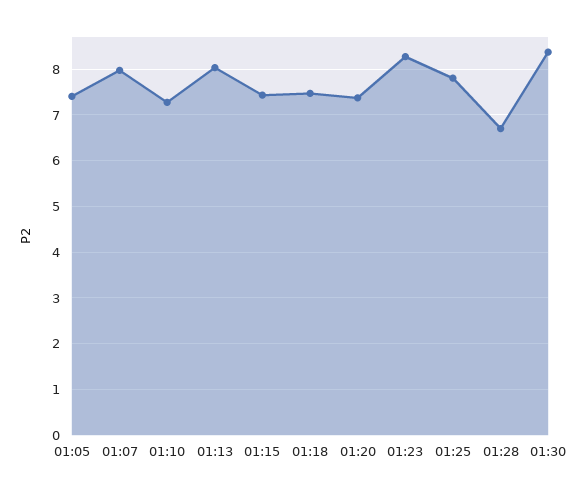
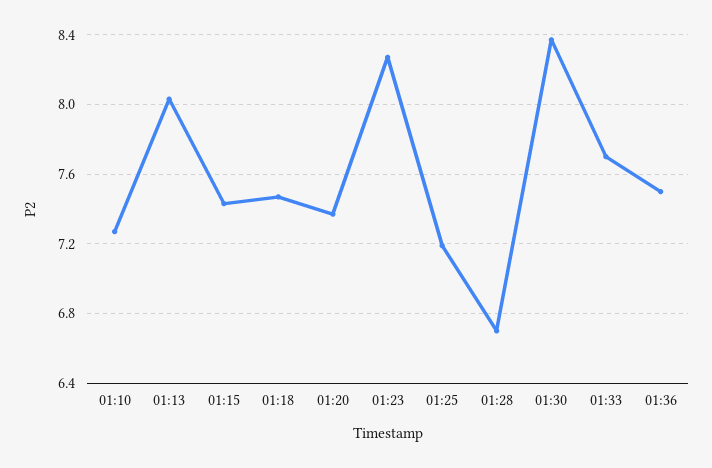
01:05: 7.4 -> none
01:07: 8 -> none
01:25: 7.8 -> 7.2
01:33: none -> 7.7
01:36: none -> 7.5

